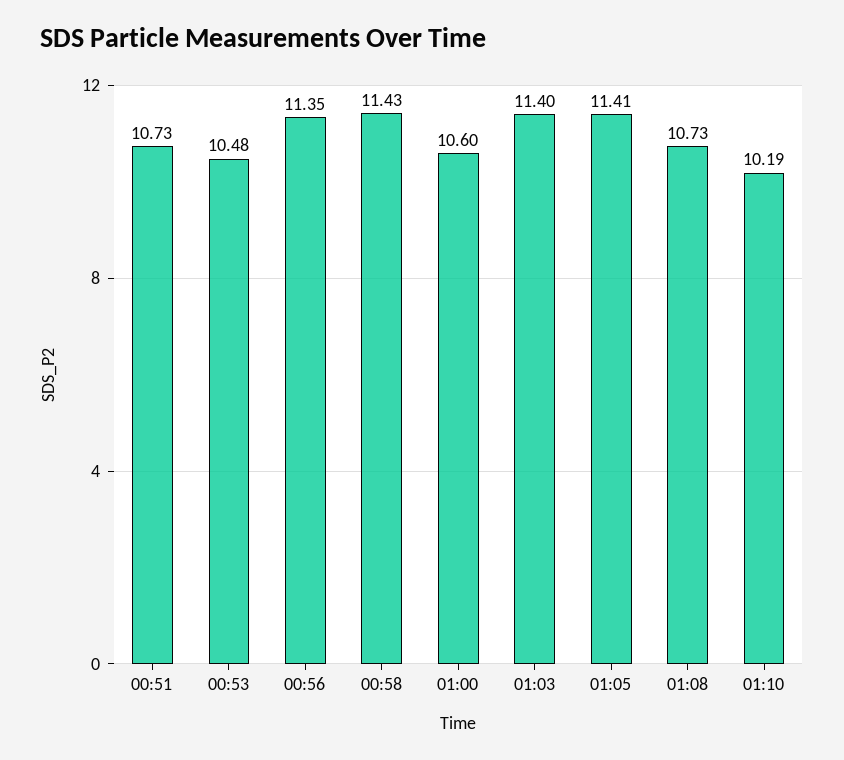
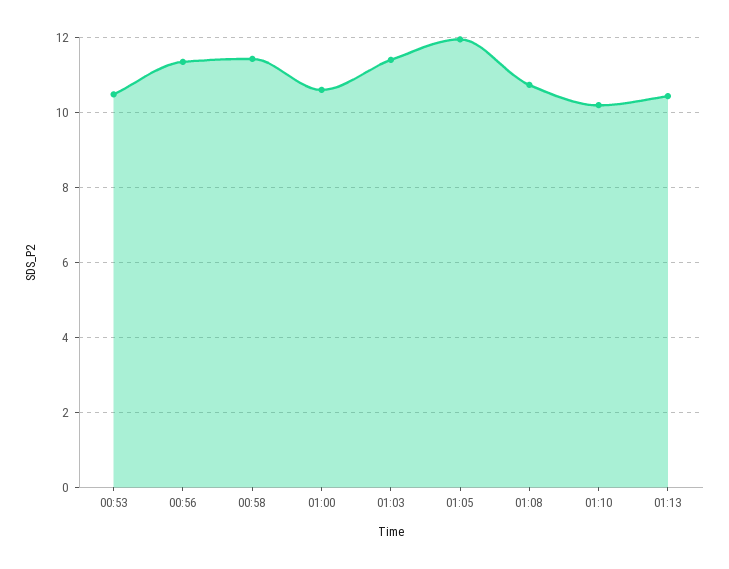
00:51: 10.73 -> none
01:05: 11.41 -> 12
01:13: none -> 10.4

